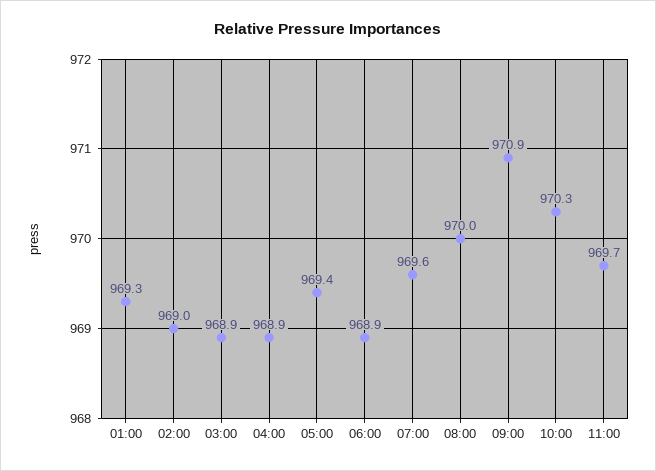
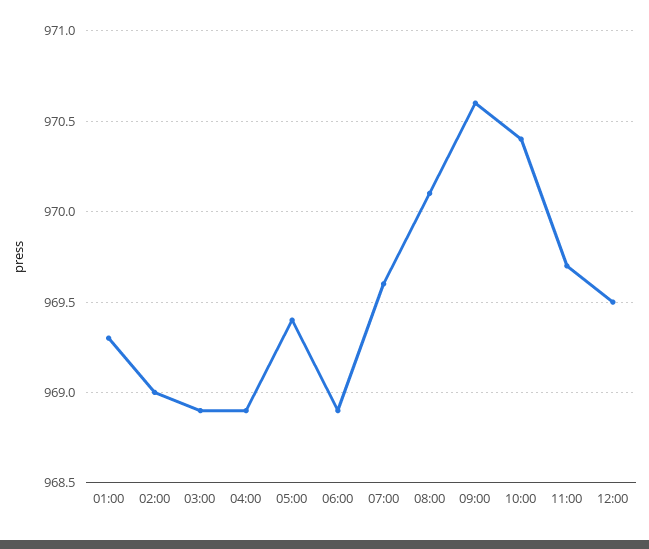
08:00: 970 -> 970.1
09:00: 970.9 -> 970.6
10:00: 970.3 -> 970.4
12:00: none -> 969.5

